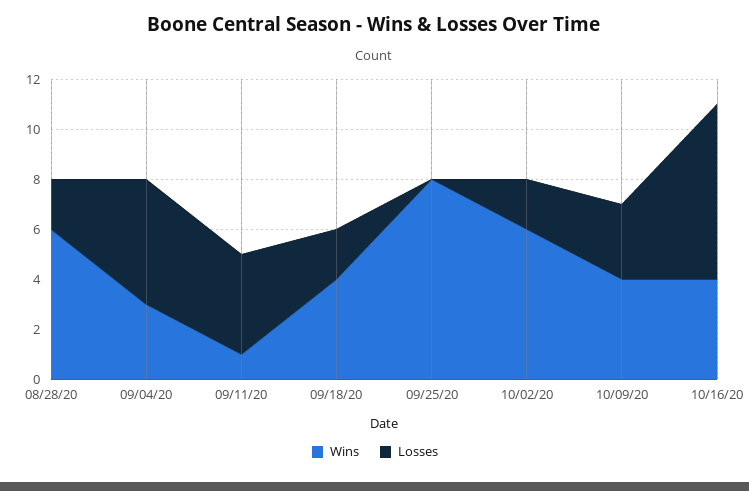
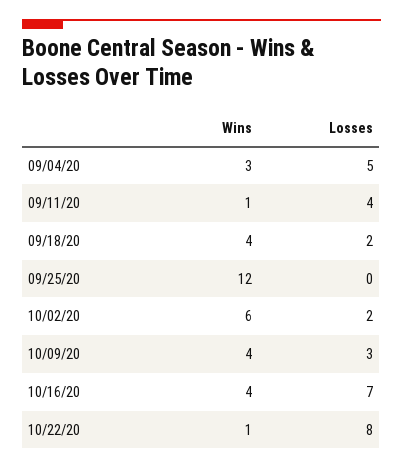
Wins, 08/28/20: 6 -> none
Losses, 08/28/20: 2 -> none
Wins, 09/25/20: 8 -> 12
Wins, 10/22/20: none -> 1
Losses, 10/22/20: none -> 8

